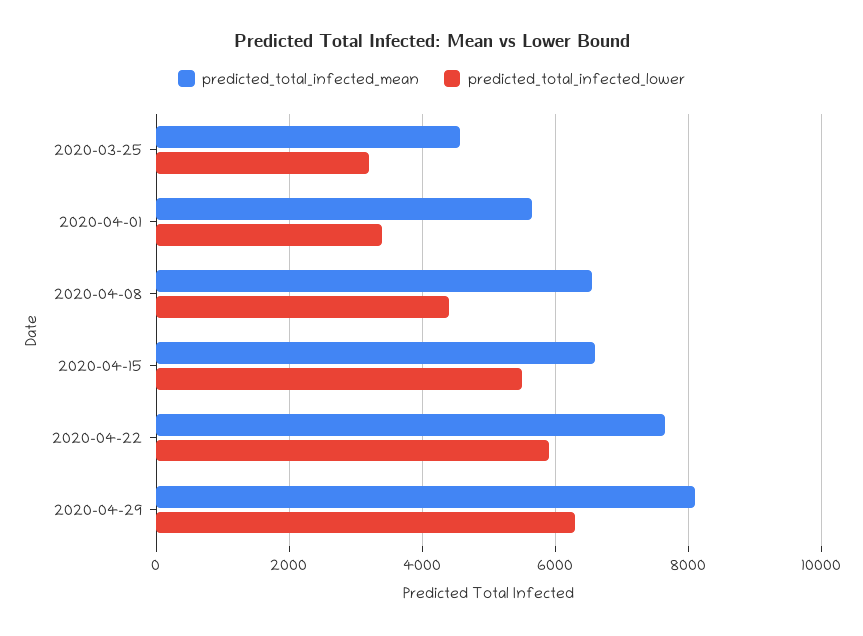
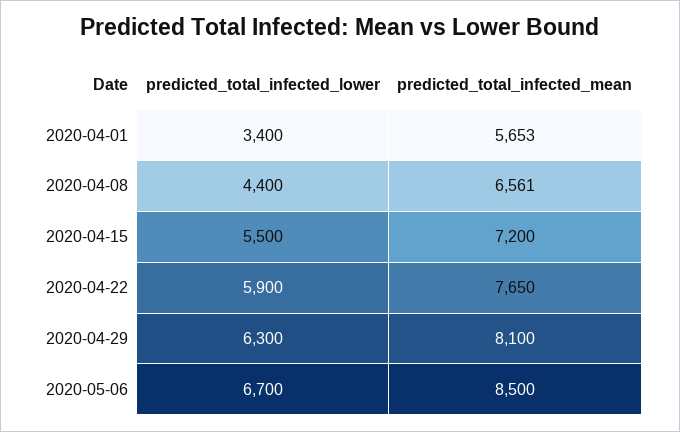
predicted_total_infected_mean, 2020-03-25: 4600 -> none
predicted_total_infected_lower, 2020-03-25: 3200 -> none
predicted_total_infected_mean, 2020-04-15: 6600 -> 7200
predicted_total_infected_lower, 2020-05-06: none -> 6700
predicted_total_infected_mean, 2020-05-06: none -> 8500

